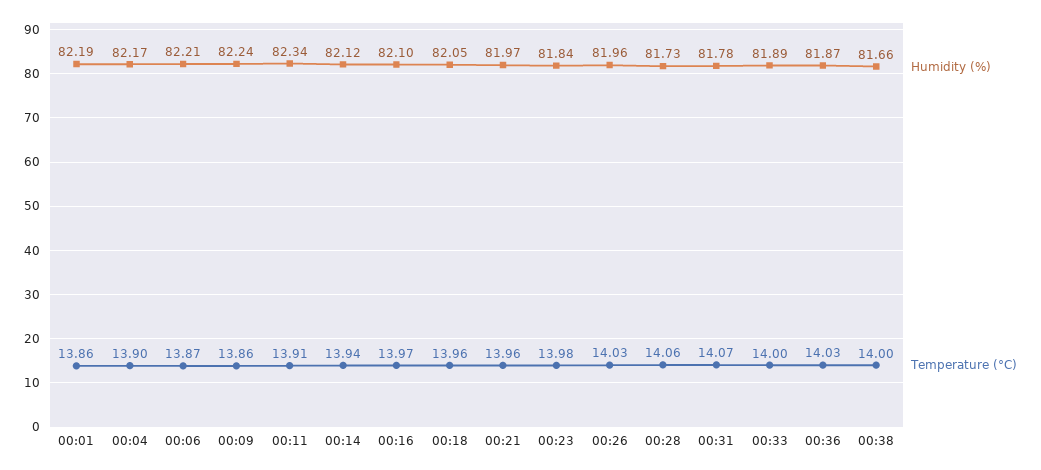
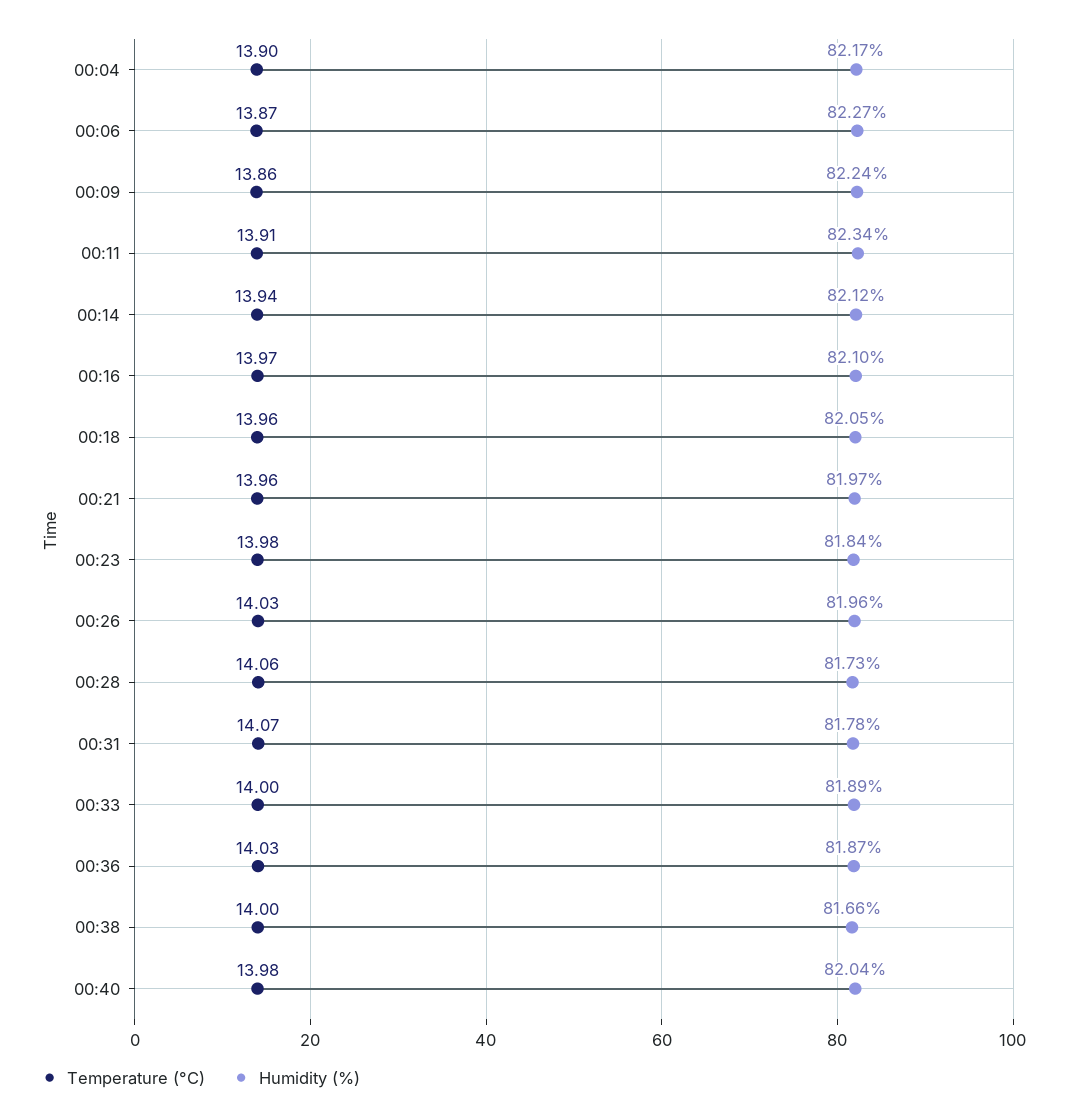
Humidity (%), 00:01: 82.19 -> none
Temperature (°C), 00:01: 13.86 -> none
Humidity (%), 00:06: 82.21 -> 82.27
Temperature (°C), 00:40: none -> 13.98
Humidity (%), 00:40: none -> 82.04

